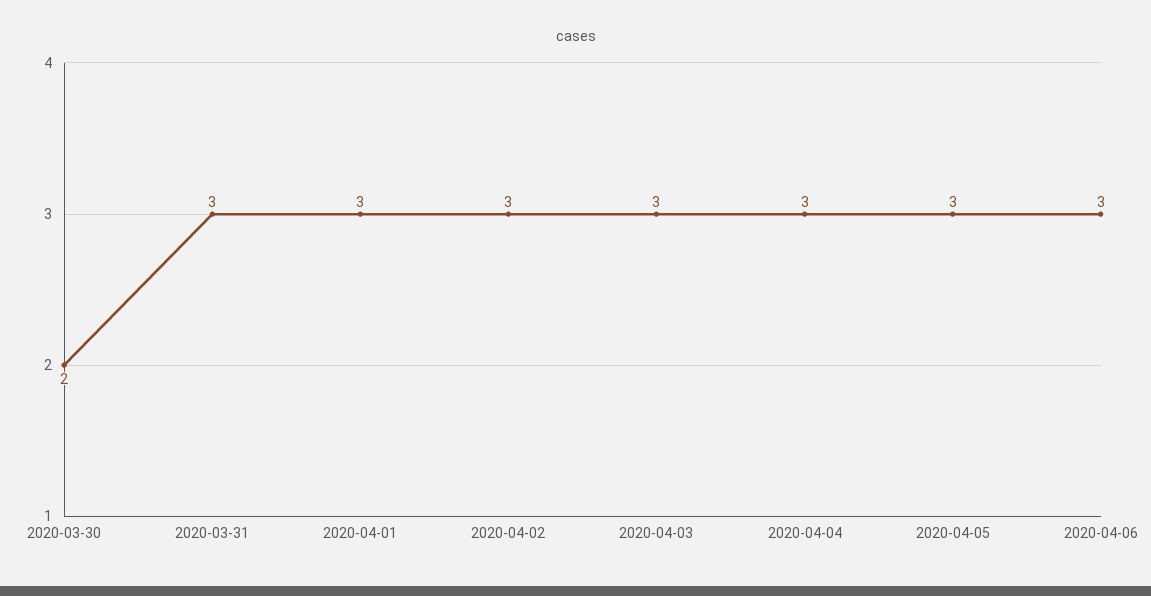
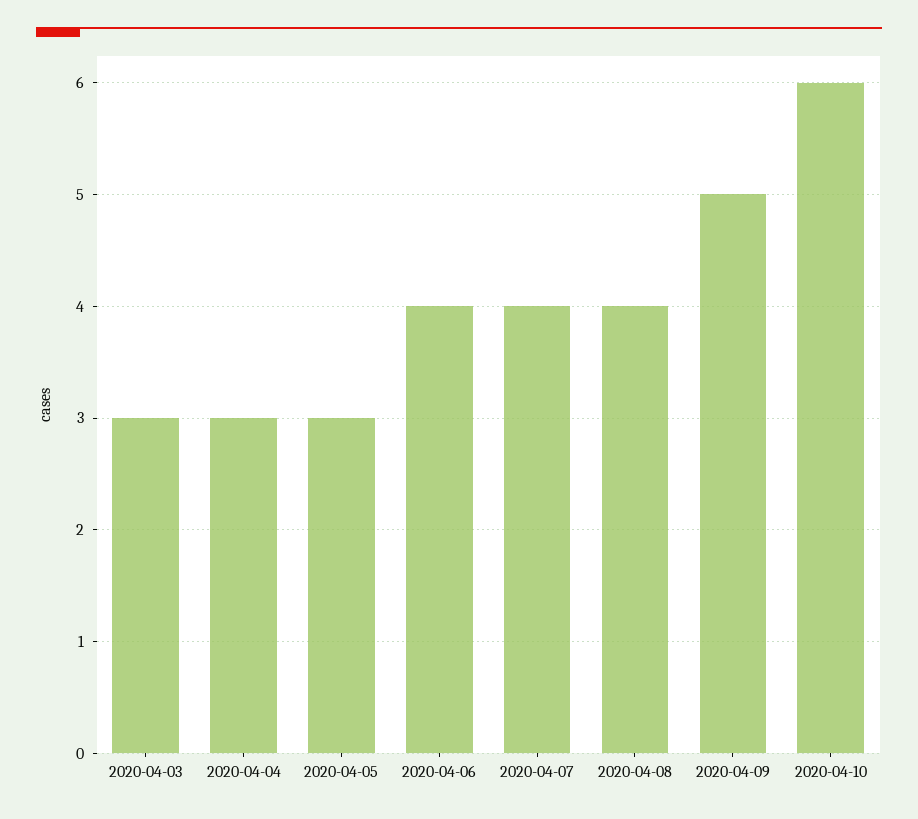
2020-03-30: 2 -> none
2020-03-31: 3 -> none
2020-04-01: 3 -> none
2020-04-02: 3 -> none
2020-04-06: 3 -> 4
2020-04-07: none -> 4
2020-04-08: none -> 4
2020-04-09: none -> 5
2020-04-10: none -> 6

